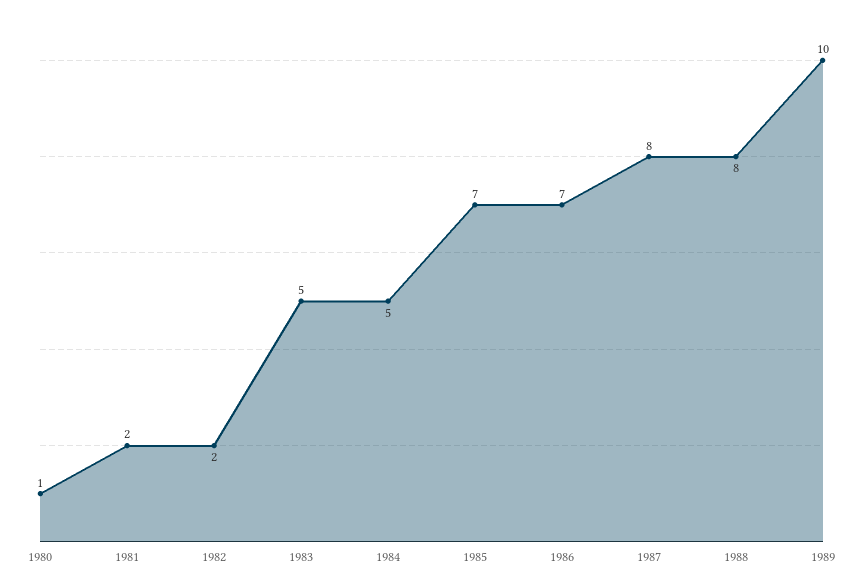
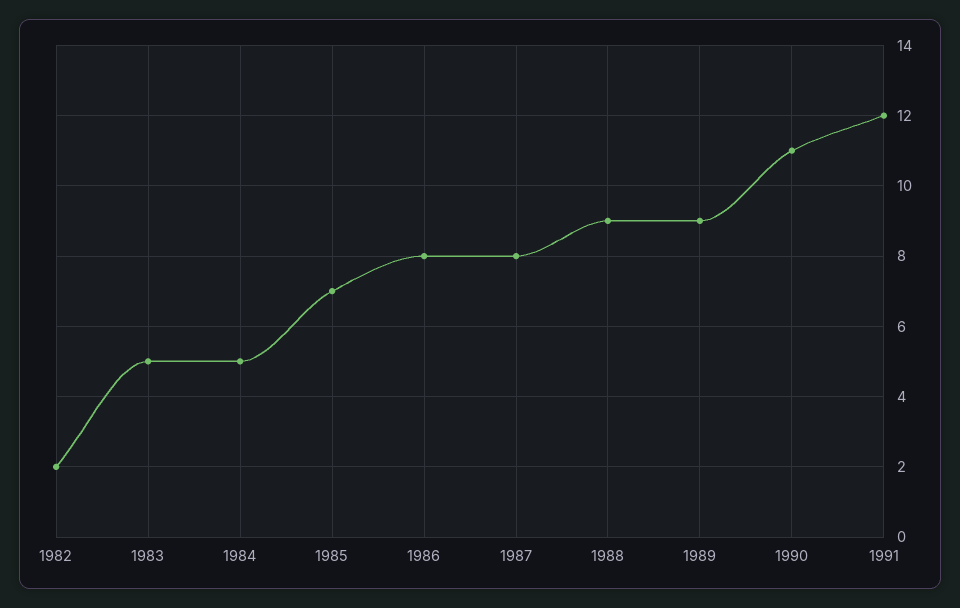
1980: 1 -> none
1981: 2 -> none
1986: 7 -> 8
1988: 8 -> 9
1989: 10 -> 9
1990: none -> 11
1991: none -> 12

